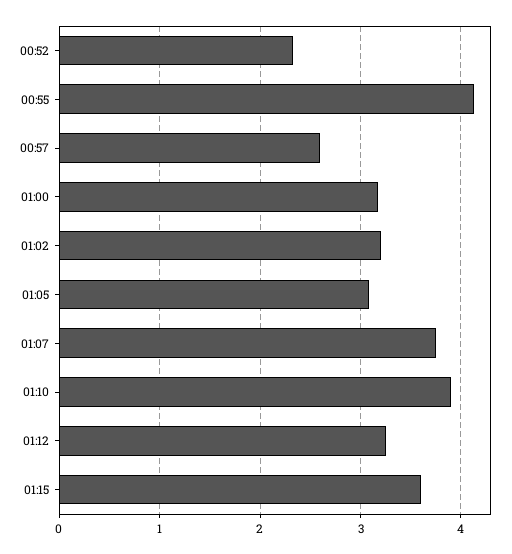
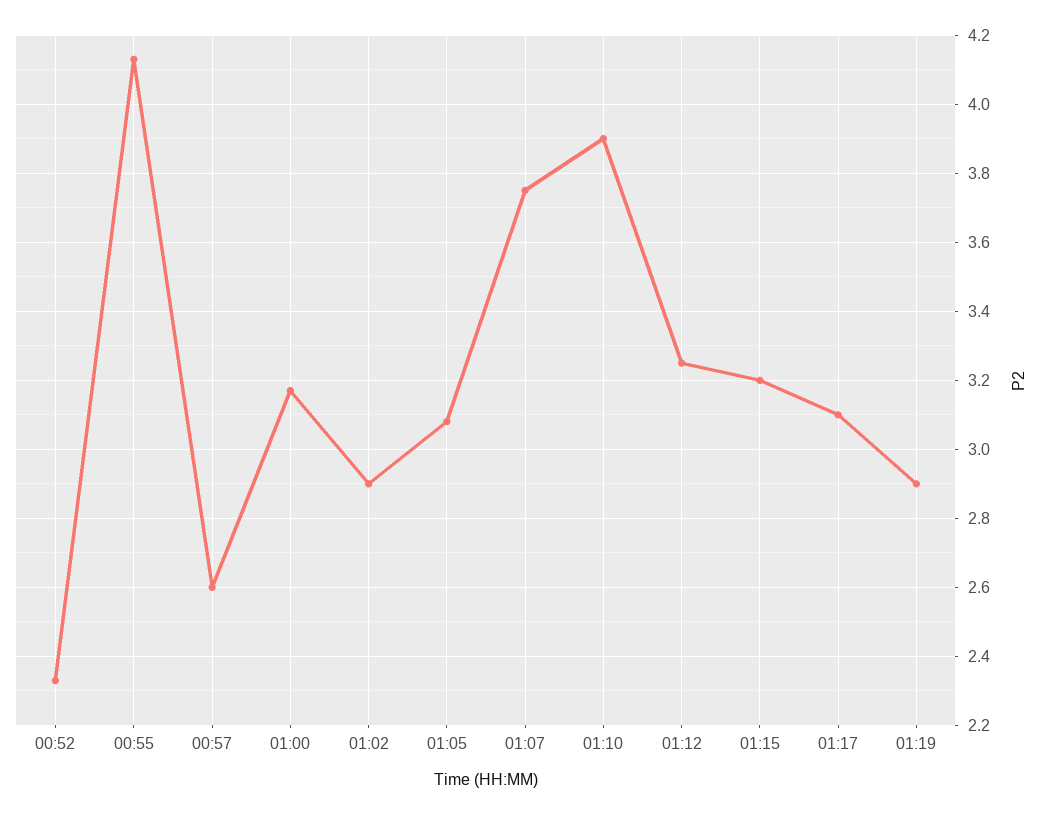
01:02: 3.2 -> 2.9
01:15: 3.6 -> 3.2
01:17: none -> 3.1
01:19: none -> 2.9

